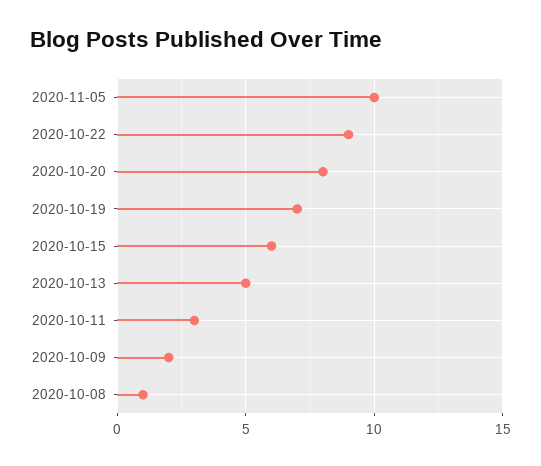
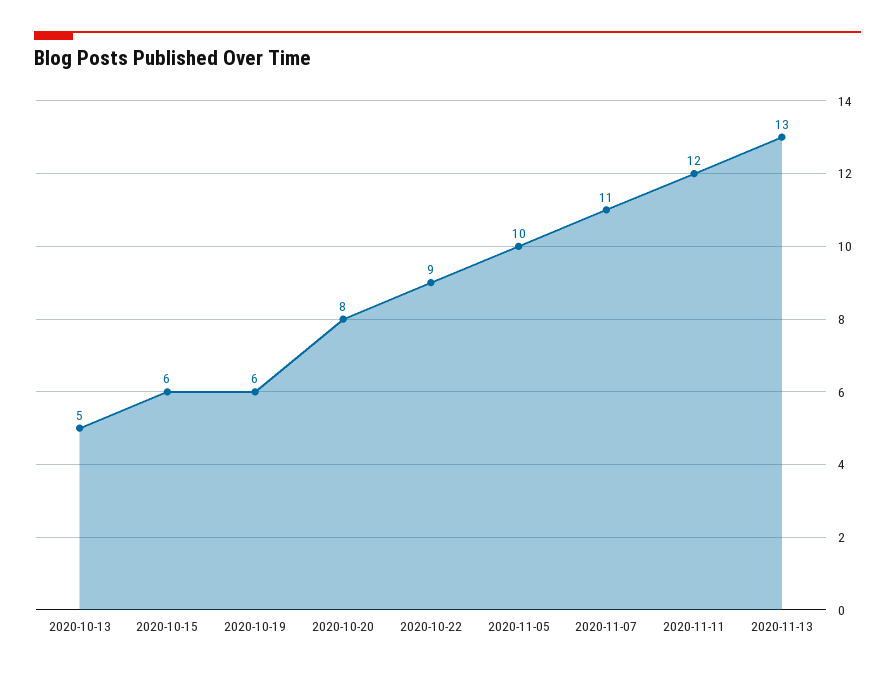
2020-10-19: 7 -> 6
2020-10-11: 3 -> none
2020-10-09: 2 -> none
2020-10-08: 1 -> none
2020-11-07: none -> 11
2020-11-11: none -> 12
2020-11-13: none -> 13

